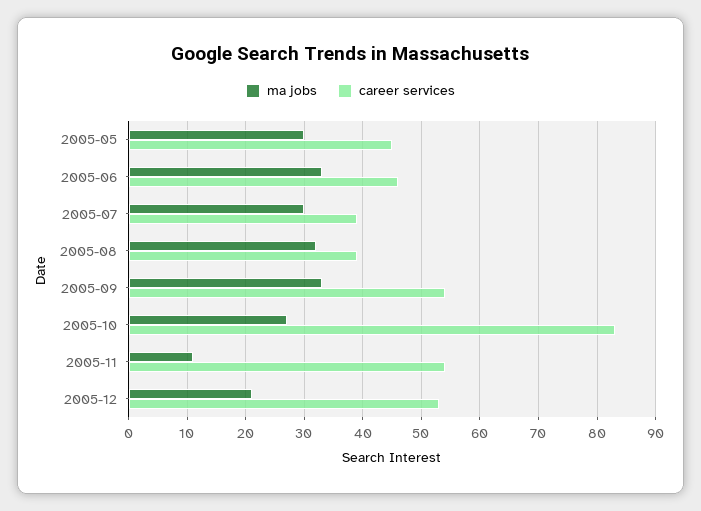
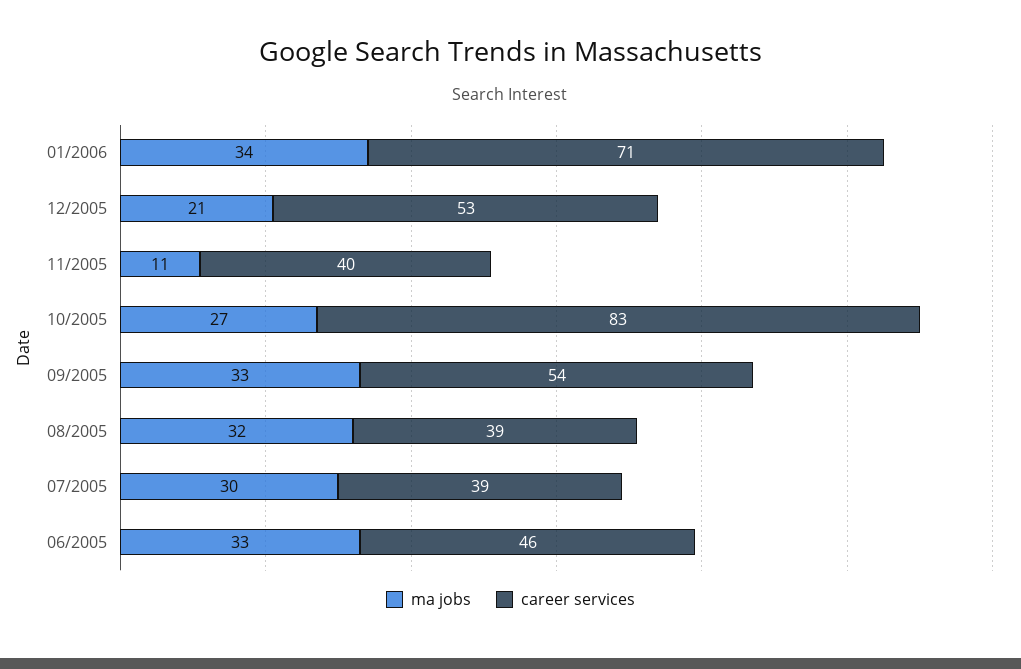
ma jobs, 2005-05: 30 -> none
career services, 2005-05: 45 -> none
career services, 2005-11: 55 -> 40
ma jobs, 01/2006: none -> 34
career services, 01/2006: none -> 71

